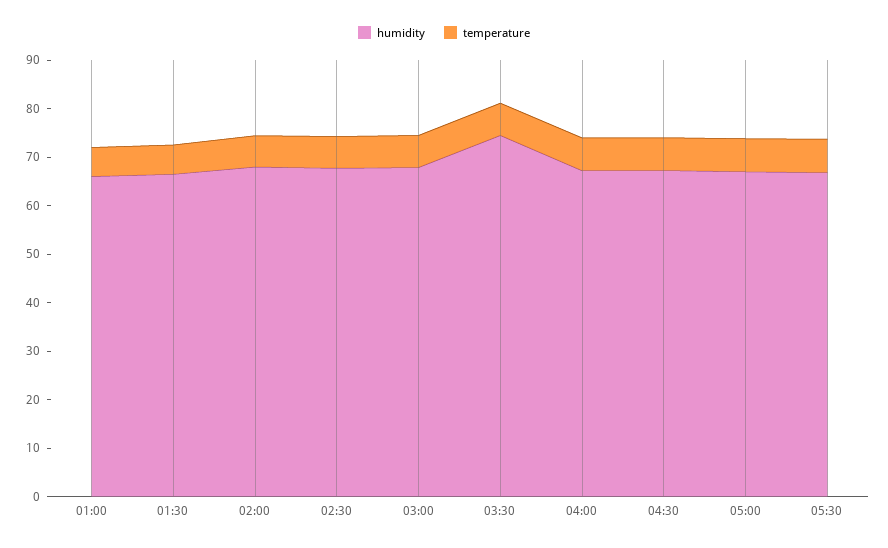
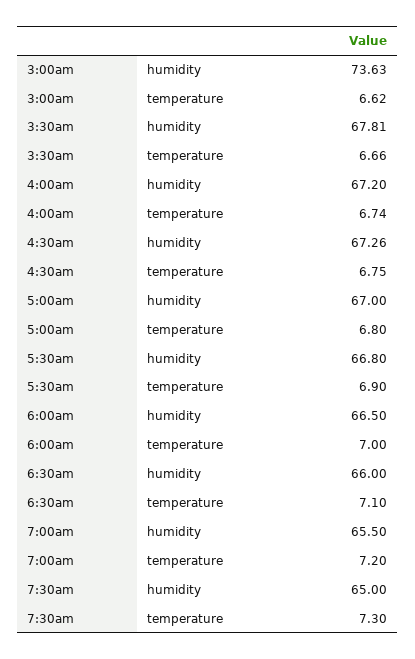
humidity, 01:00: 66 -> none
temperature, 01:00: 6 -> none
humidity, 01:30: 66 -> none
temperature, 01:30: 6 -> none
humidity, 02:00: 68 -> none
temperature, 02:00: 6 -> none
humidity, 02:30: 68 -> none
temperature, 02:30: 6 -> none
humidity, 03:00: 68 -> 73.63
humidity, 03:30: 74 -> 67.81
humidity, 6:00am: none -> 66.5
temperature, 6:00am: none -> 7
humidity, 6:30am: none -> 66
temperature, 6:30am: none -> 7.1
humidity, 7:00am: none -> 65.5
temperature, 7:00am: none -> 7.2
humidity, 7:30am: none -> 65
temperature, 7:30am: none -> 7.3

